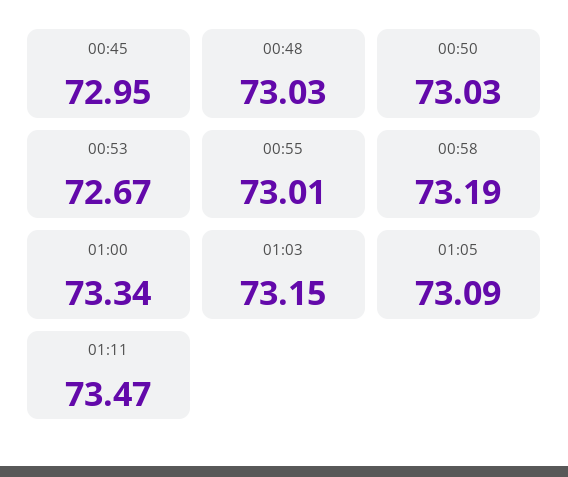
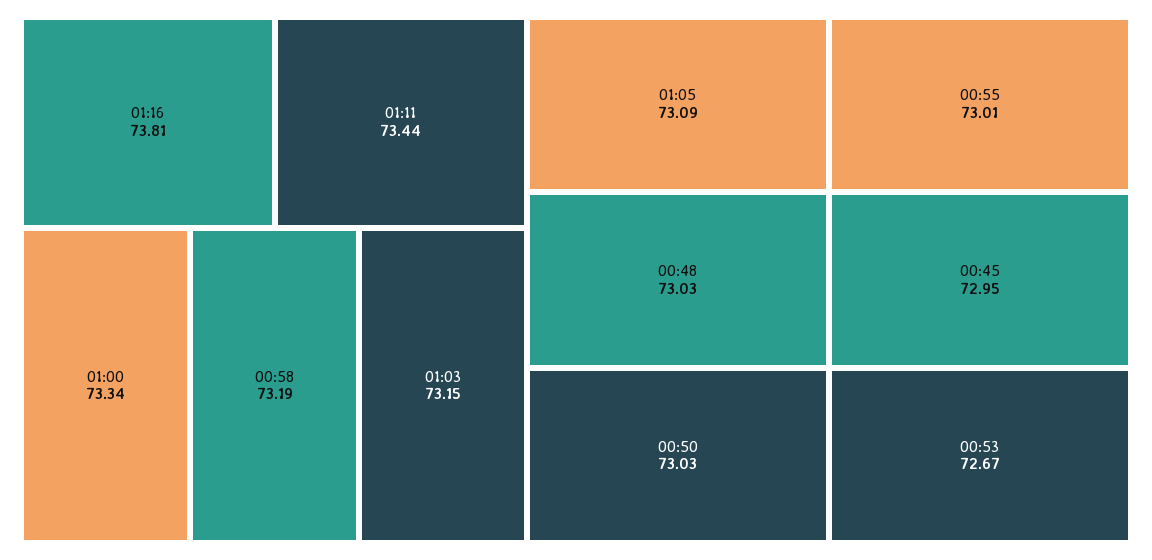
01:11: 73.47 -> 73.44
01:16: none -> 73.81

